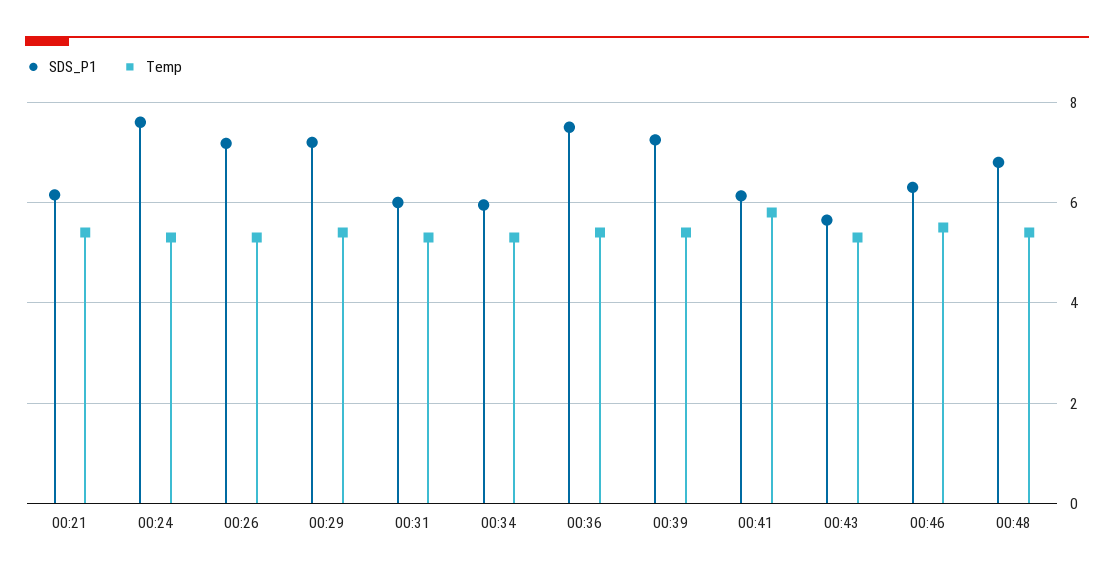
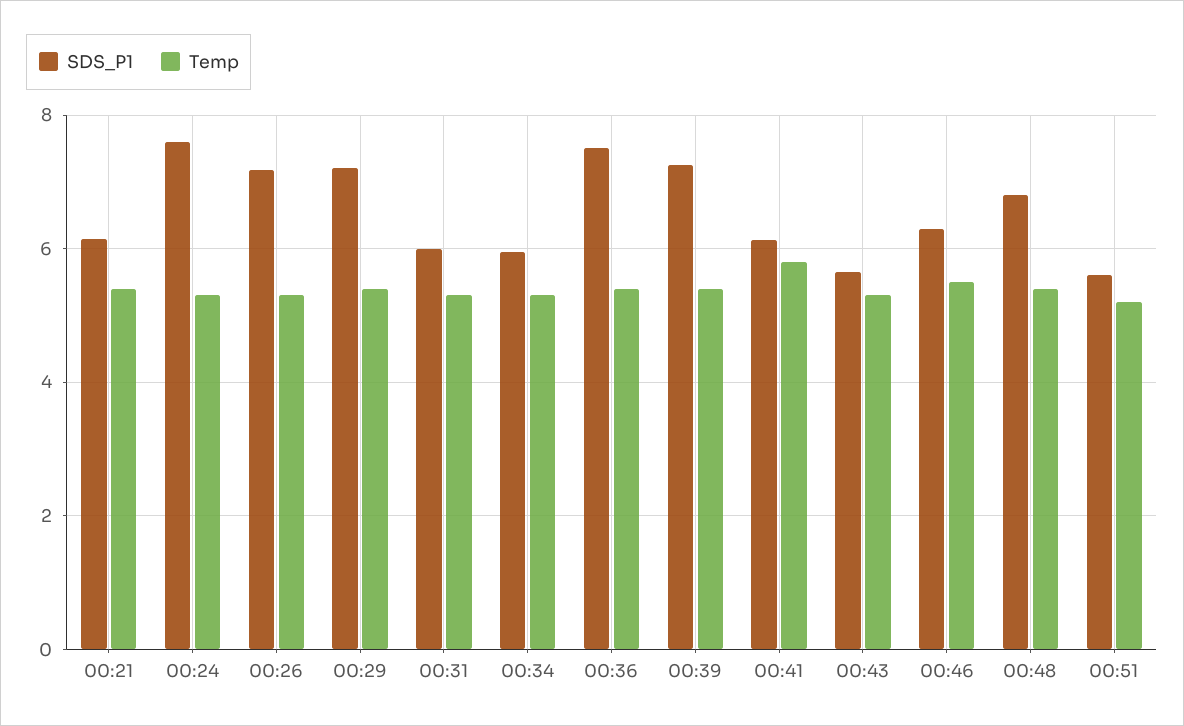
SDS_P1, 00:51: none -> 5.6
Temp, 00:51: none -> 5.2

